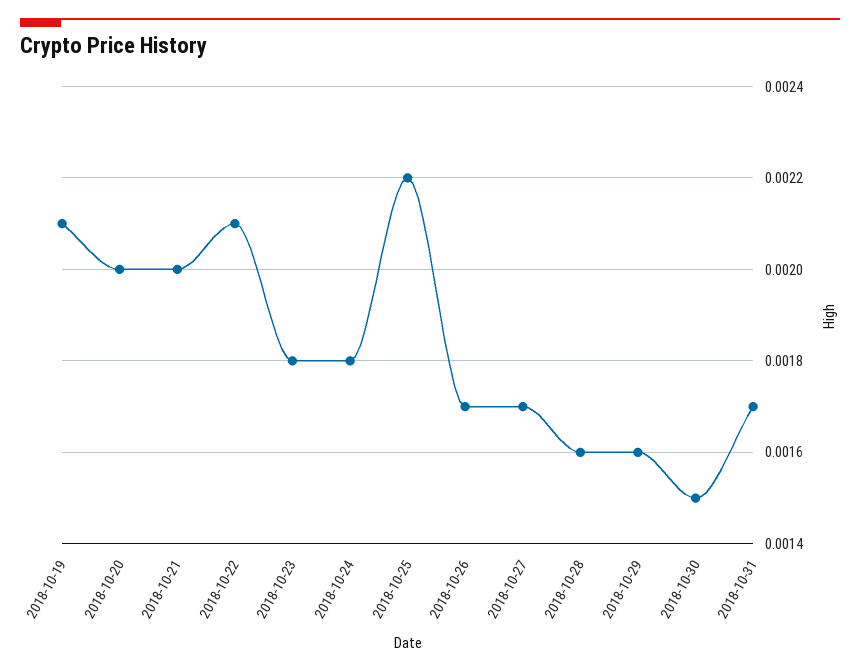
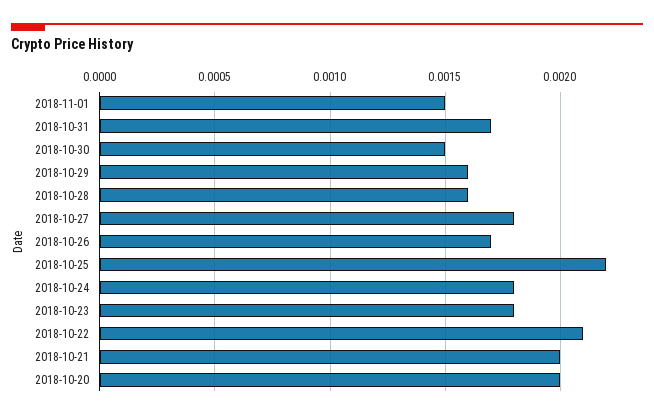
2018-10-19: 0.0021 -> none
2018-10-27: 0.0017 -> 0.0018
2018-11-01: none -> 0.0015

